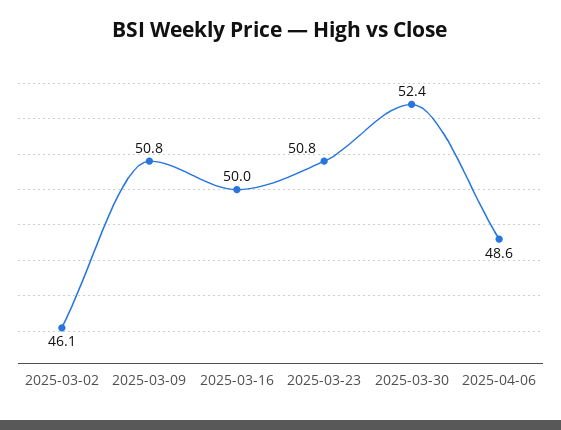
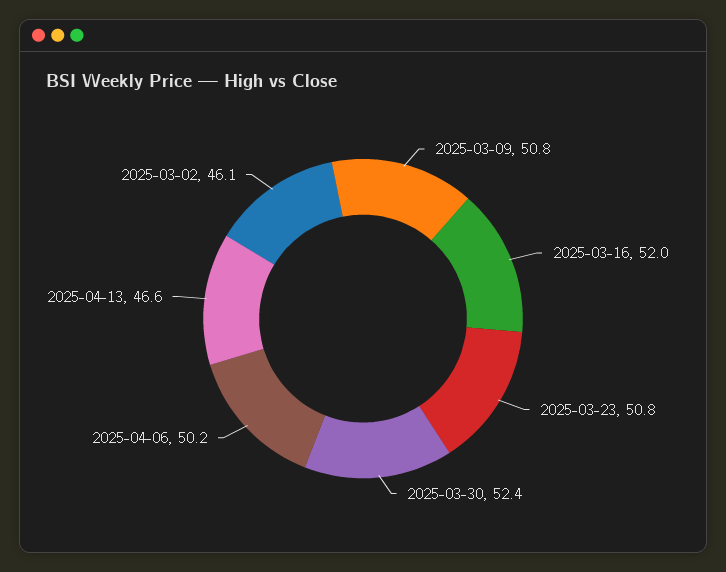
2025-03-16: 50 -> 52
2025-04-06: 48.6 -> 50.2
2025-04-13: none -> 46.6

